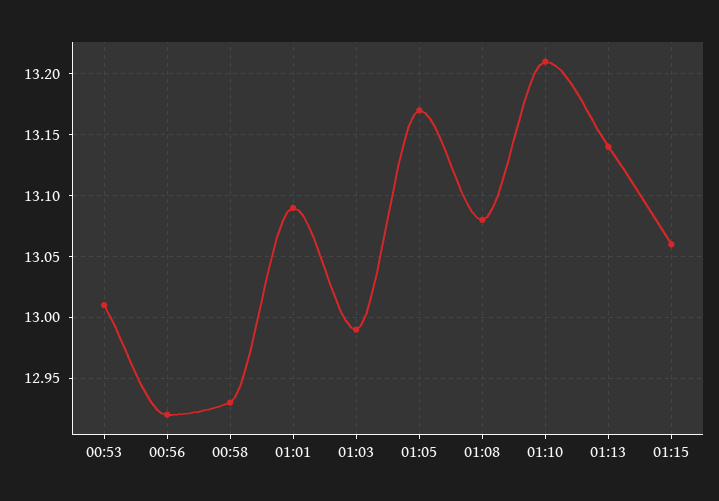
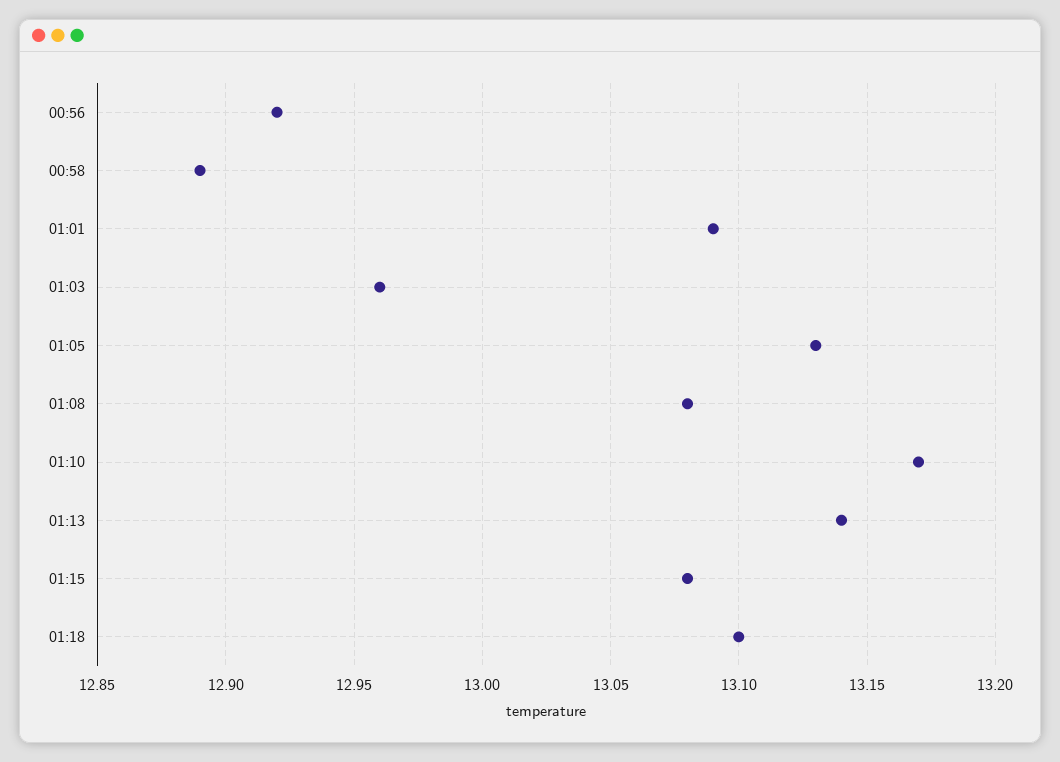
00:53: 13.01 -> none
00:58: 12.93 -> 12.89
01:03: 12.99 -> 12.96
01:05: 13.17 -> 13.13
01:10: 13.21 -> 13.17
01:15: 13.06 -> 13.08
01:18: none -> 13.1

